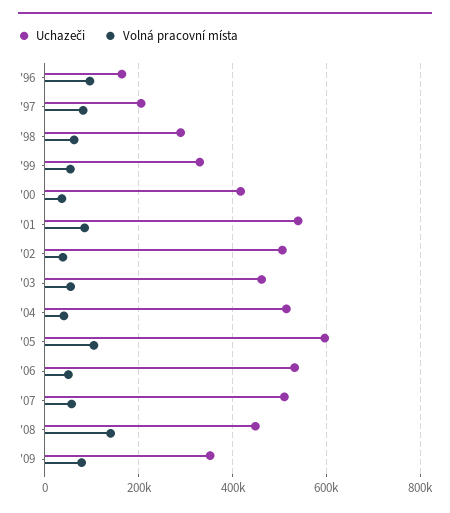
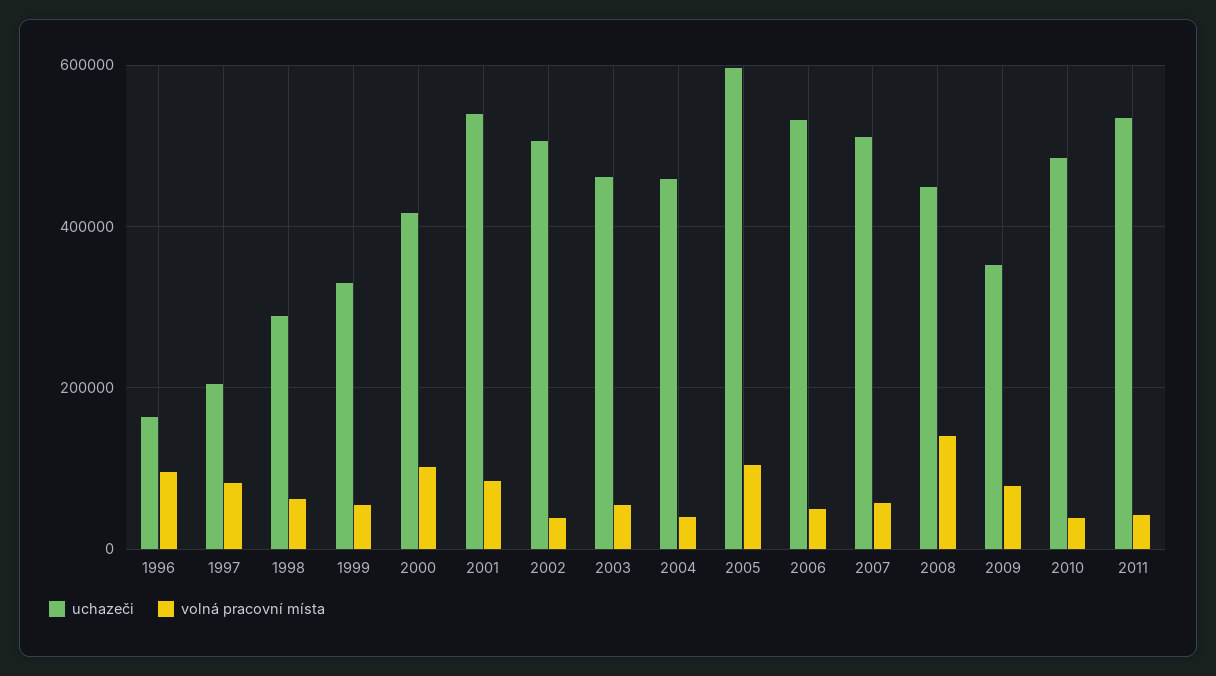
Volná pracovní místa, '00: 40000 -> 100000
Uchazeči, '04: 520000 -> 460000
Uchazeči, 2010: none -> 480000
Volná pracovní místa, 2010: none -> 40000
Uchazeči, 2011: none -> 540000
Volná pracovní místa, 2011: none -> 40000

